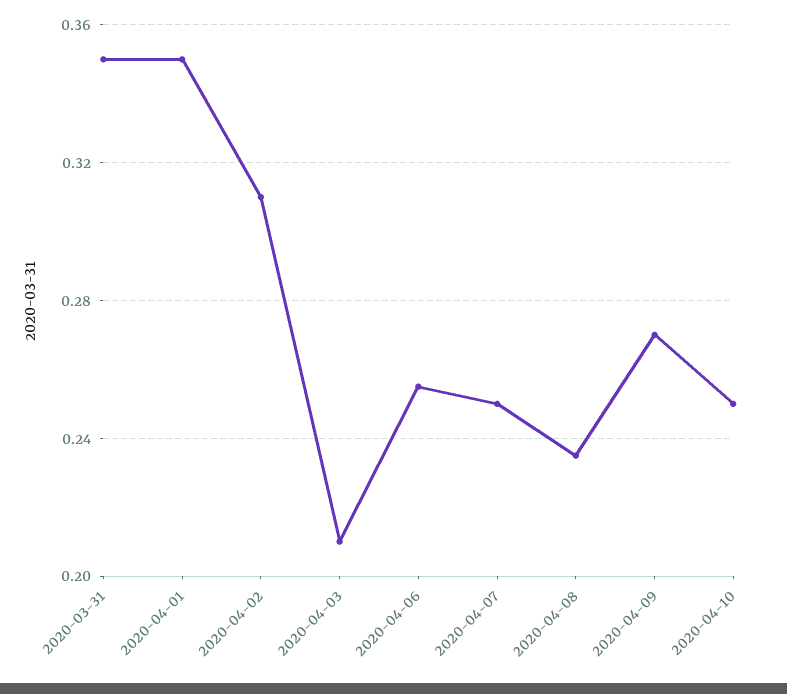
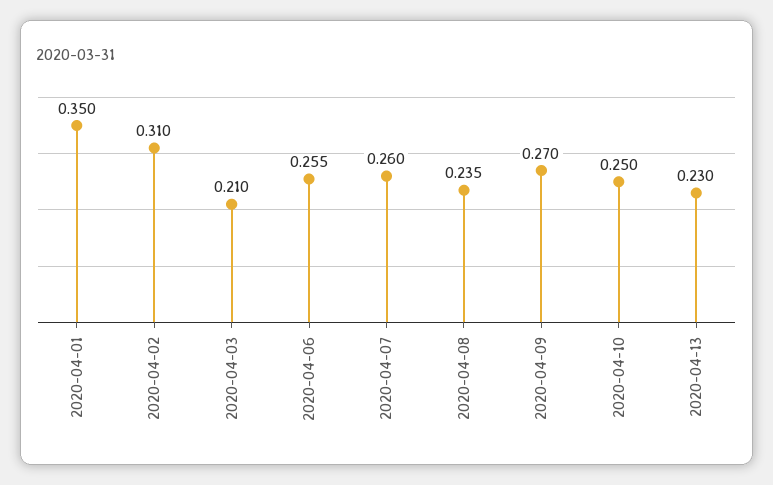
2020-03-31: 0.35 -> none
2020-04-07: 0.25 -> 0.26
2020-04-13: none -> 0.23

